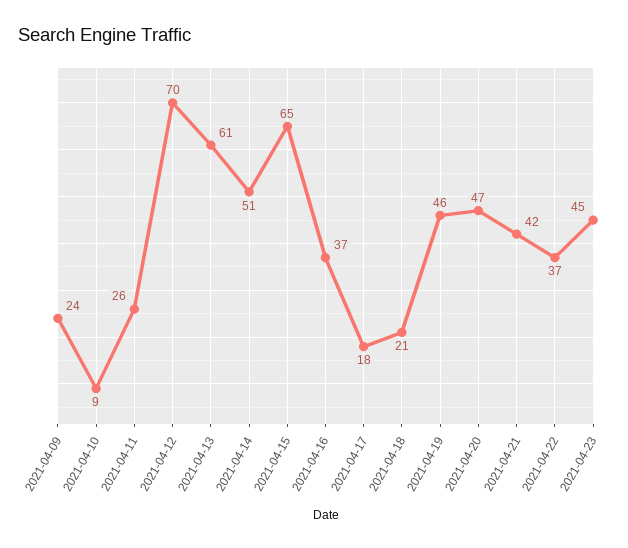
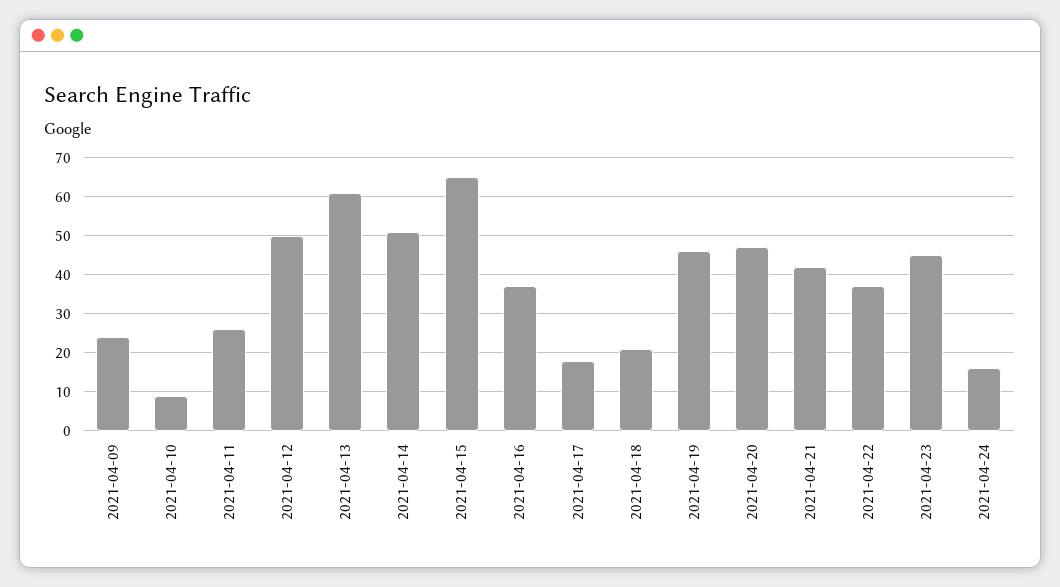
2021-04-12: 70 -> 50
2021-04-24: none -> 15

